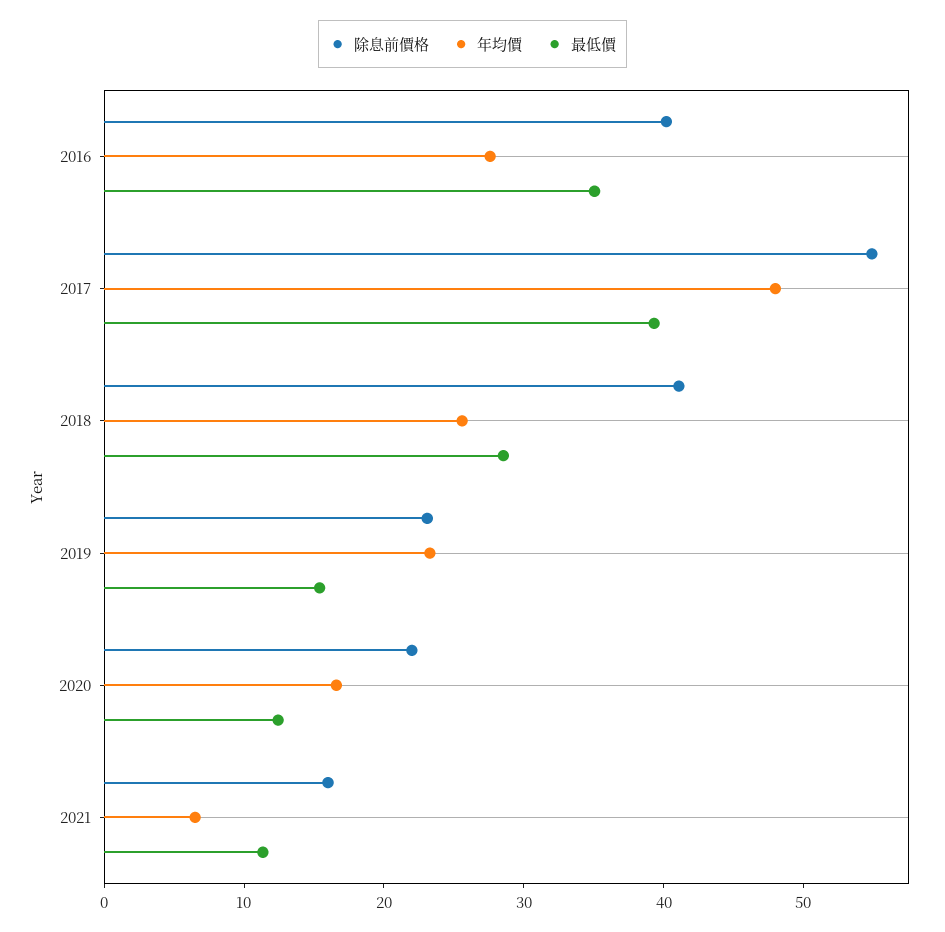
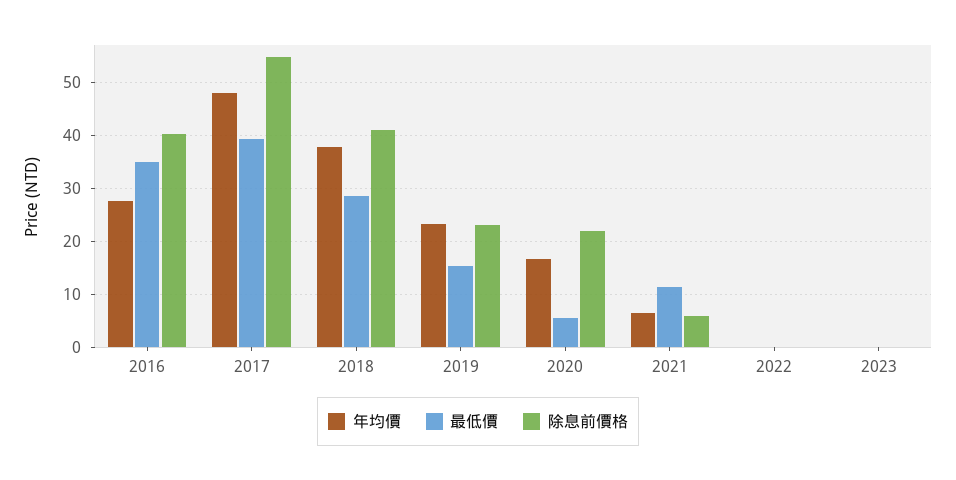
年均價, 2018: 26 -> 38
最低價, 2020: 12 -> 6
除息前價格, 2021: 16 -> 6
年均價, 2022: none -> 0
最低價, 2022: none -> 0
除息前價格, 2022: none -> 0
年均價, 2023: none -> 0
最低價, 2023: none -> 0
除息前價格, 2023: none -> 0

